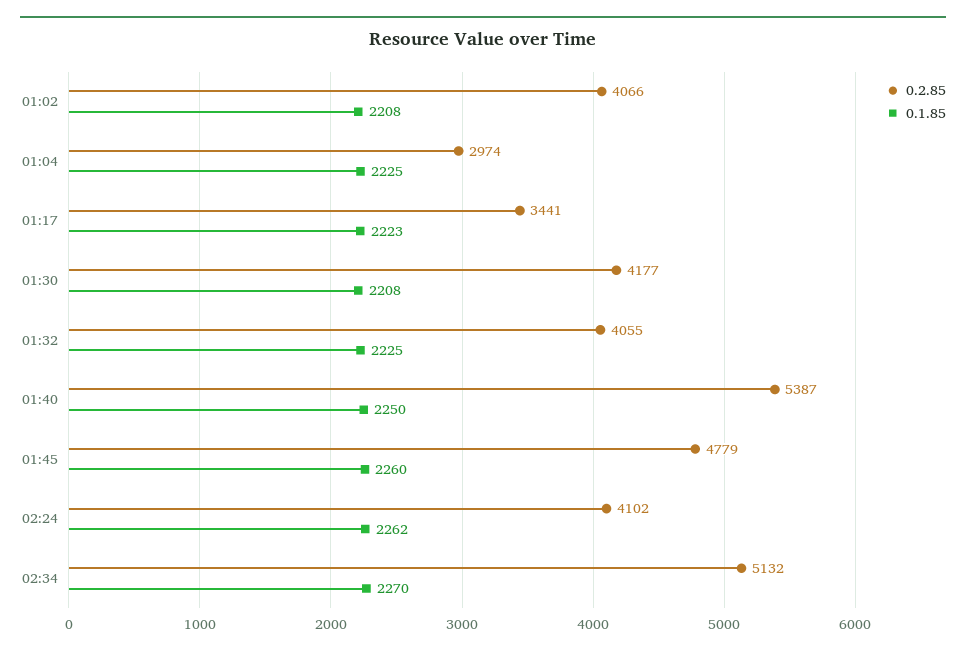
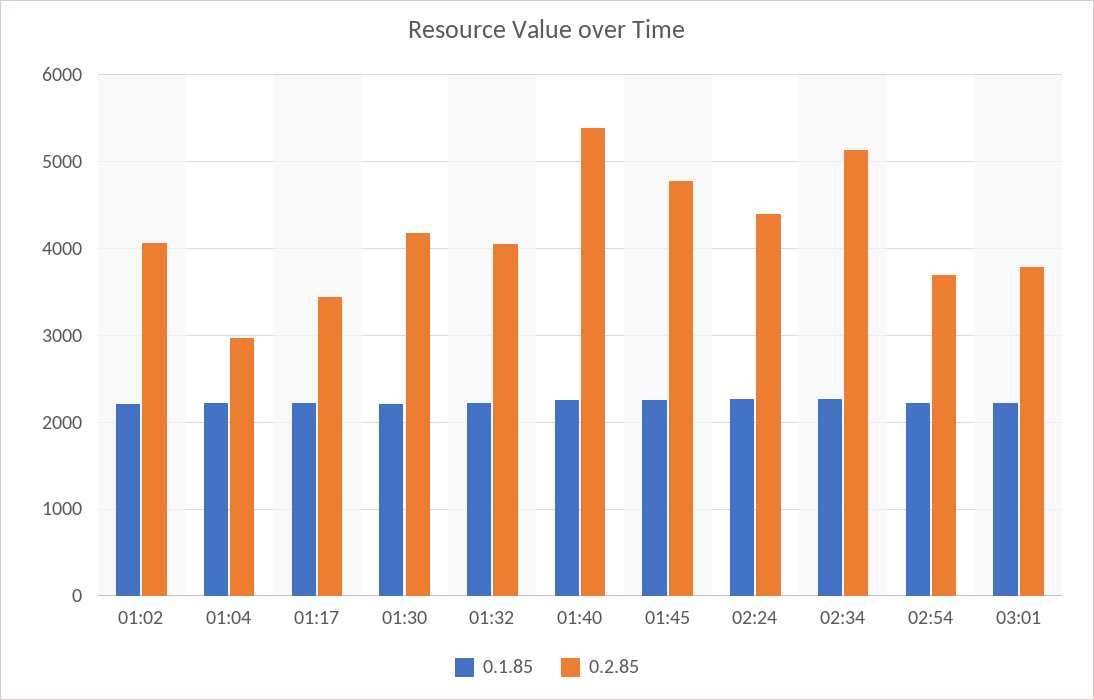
0.2.85, 02:24: 4102 -> 4400
0.1.85, 02:54: none -> 2200
0.2.85, 02:54: none -> 3700
0.1.85, 03:01: none -> 2200
0.2.85, 03:01: none -> 3800

